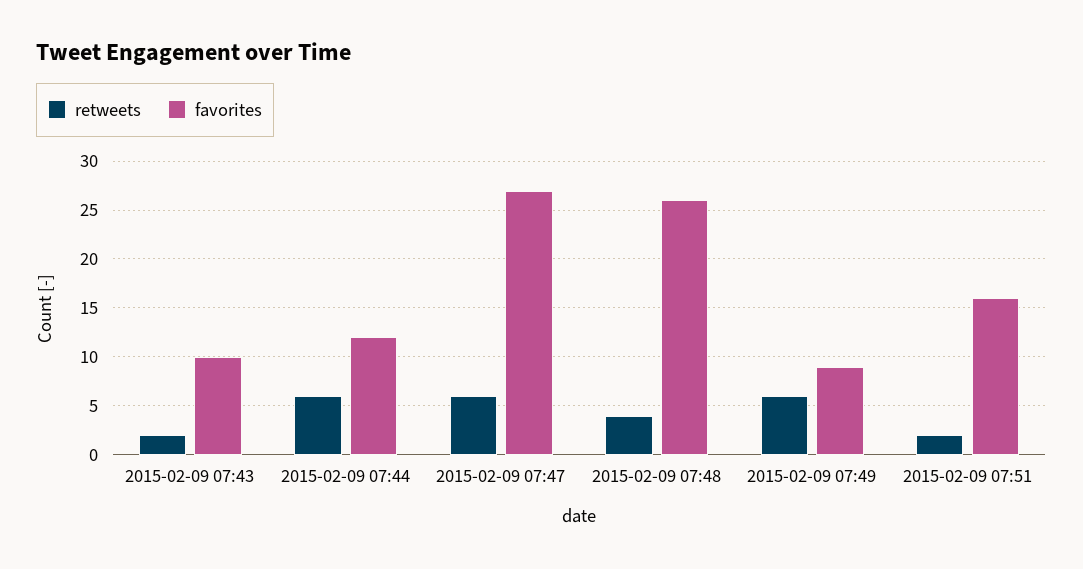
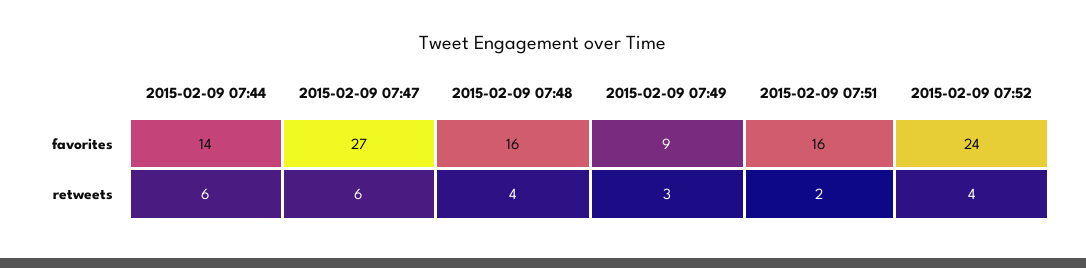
retweets, 2015-02-09 07:43: 2 -> none
favorites, 2015-02-09 07:43: 10 -> none
favorites, 2015-02-09 07:44: 12 -> 14
favorites, 2015-02-09 07:48: 26 -> 16
retweets, 2015-02-09 07:49: 6 -> 3
favorites, 2015-02-09 07:52: none -> 24
retweets, 2015-02-09 07:52: none -> 4

